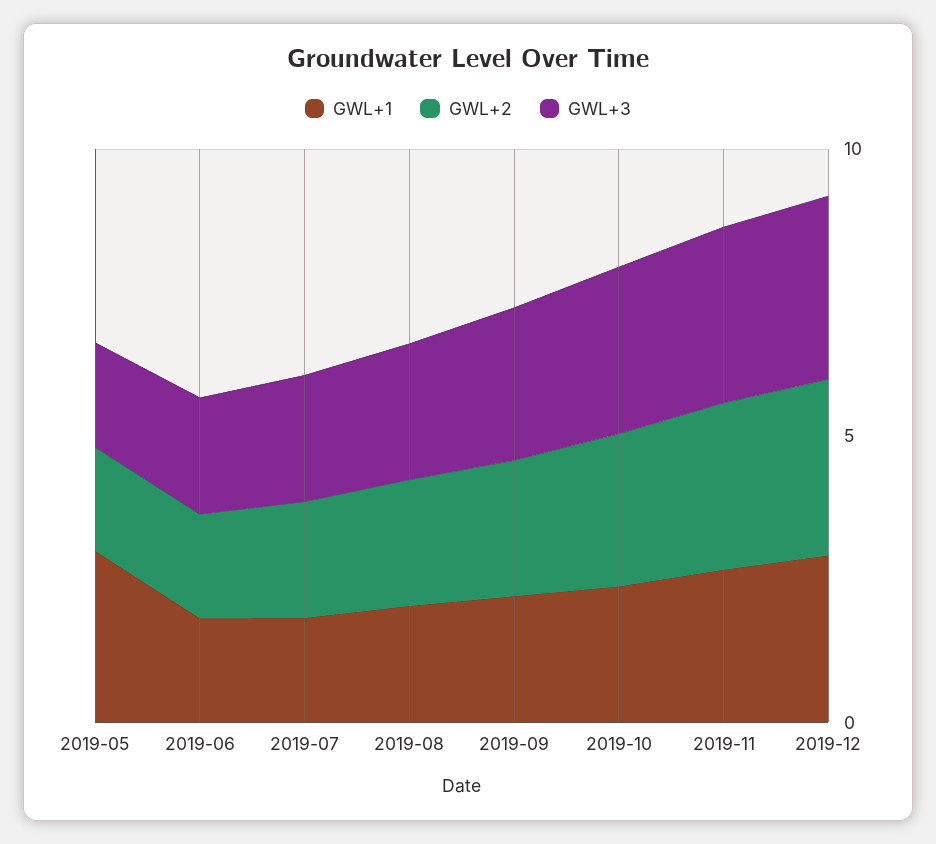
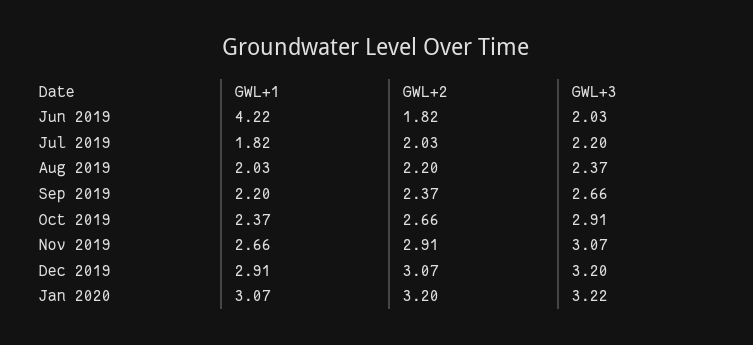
GWL+1, 2019-05: 3 -> none
GWL+2, 2019-05: 2 -> none
GWL+3, 2019-05: 2 -> none
GWL+1, 2019-06: 2 -> 4.22
GWL+1, Jan 2020: none -> 3.07
GWL+2, Jan 2020: none -> 3.2
GWL+3, Jan 2020: none -> 3.22

